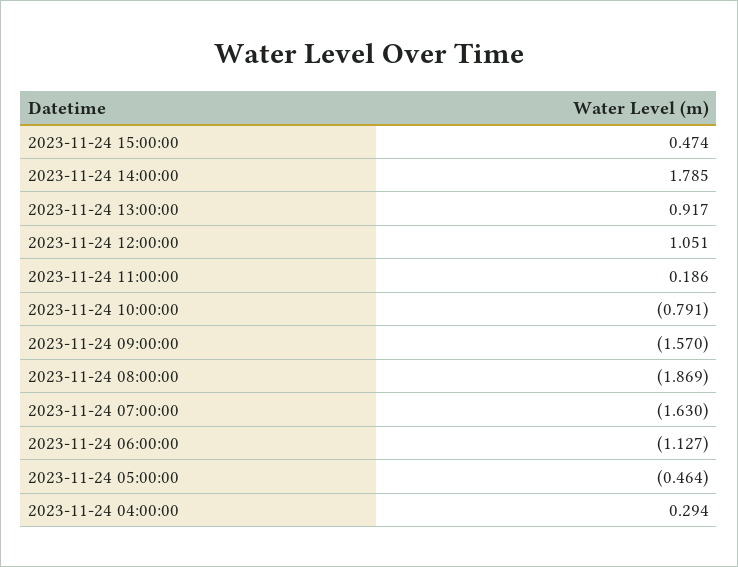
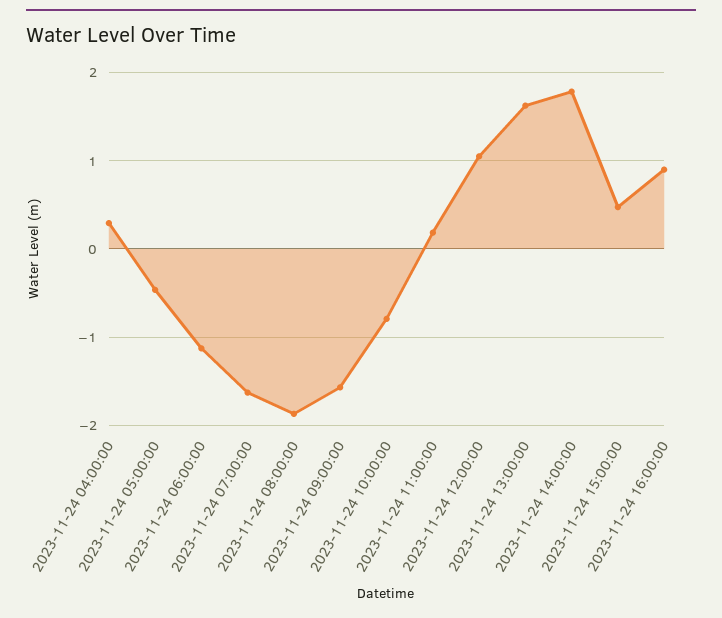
2023-11-24 13:00:00: 0.917 -> 1.6
2023-11-24 16:00:00: none -> 0.9

